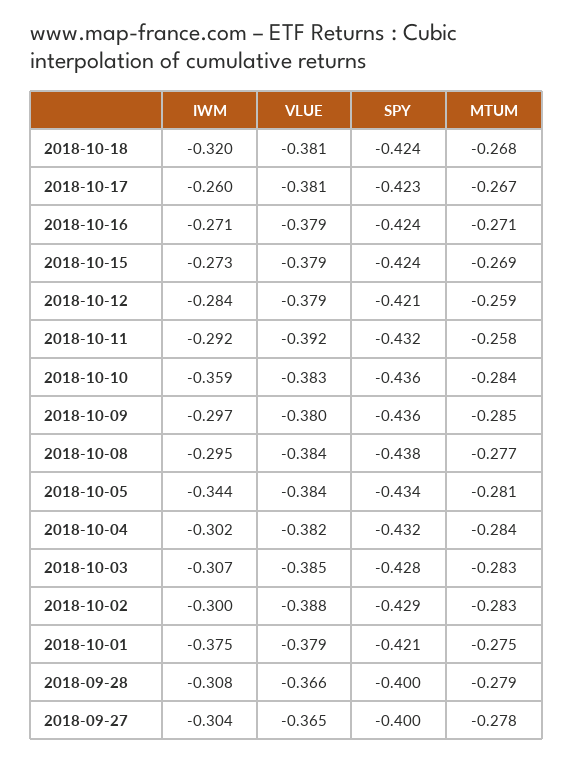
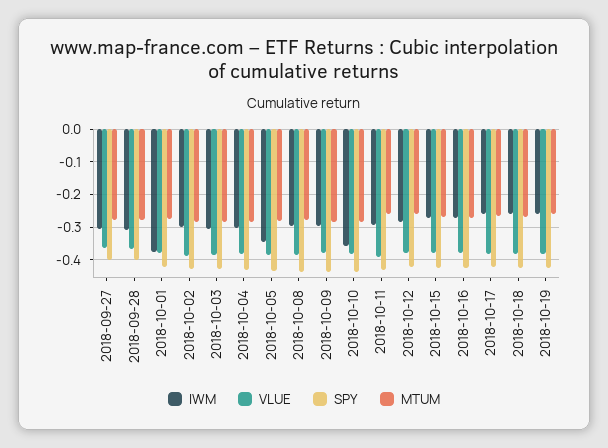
IWM, 2018-10-18: -0.32 -> -0.26
IWM, 2018-10-19: none -> -0.26
VLUE, 2018-10-19: none -> -0.38
SPY, 2018-10-19: none -> -0.42
MTUM, 2018-10-19: none -> -0.26

